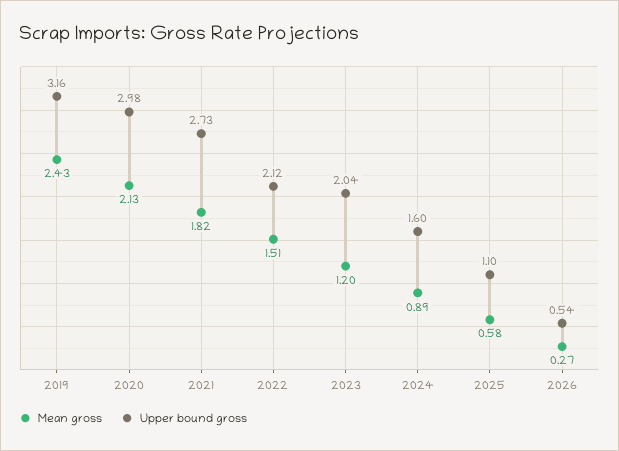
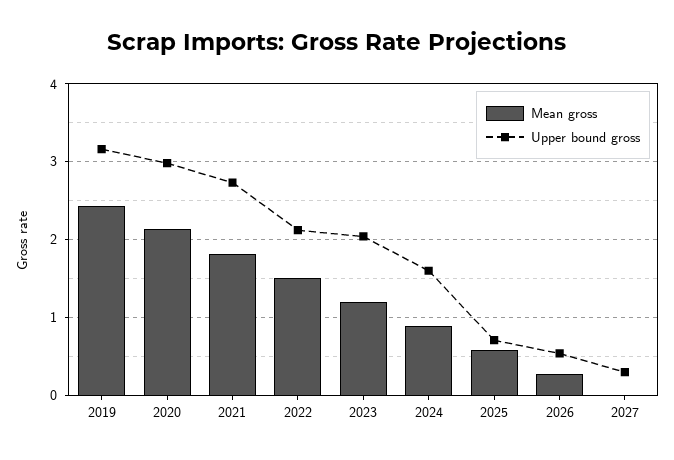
Upper bound gross, 2025: 1.1 -> 0.7
Mean gross, 2027: none -> 0
Upper bound gross, 2027: none -> 0.3

